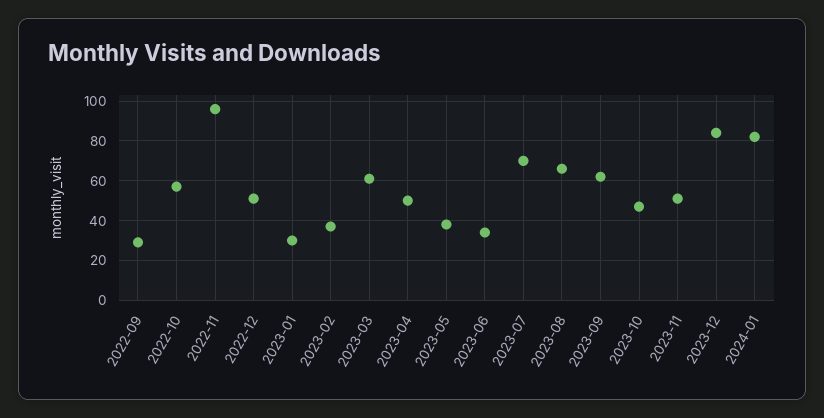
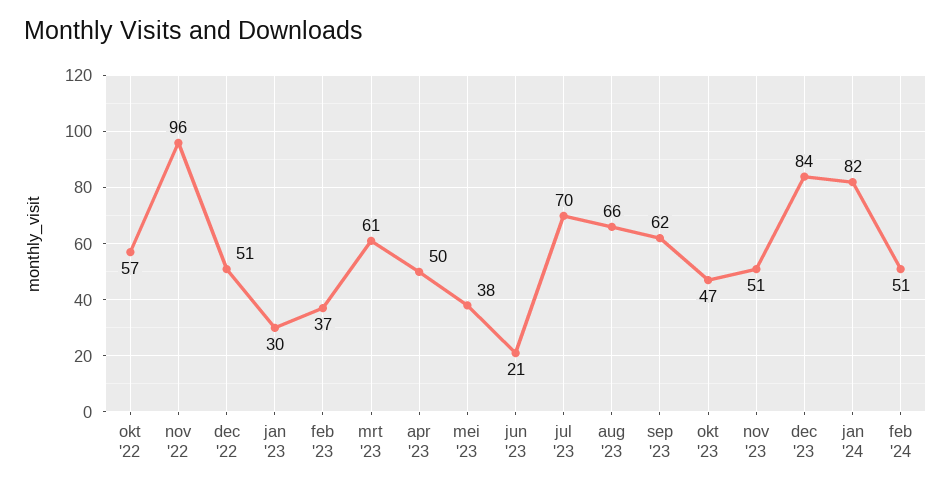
2022-09: 30 -> none
2023-06: 35 -> 21
feb '24: none -> 51

